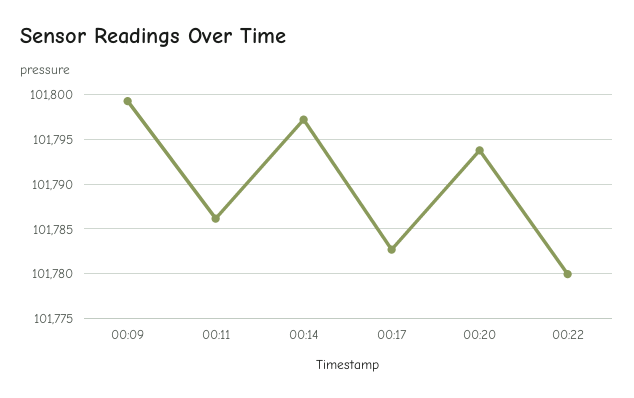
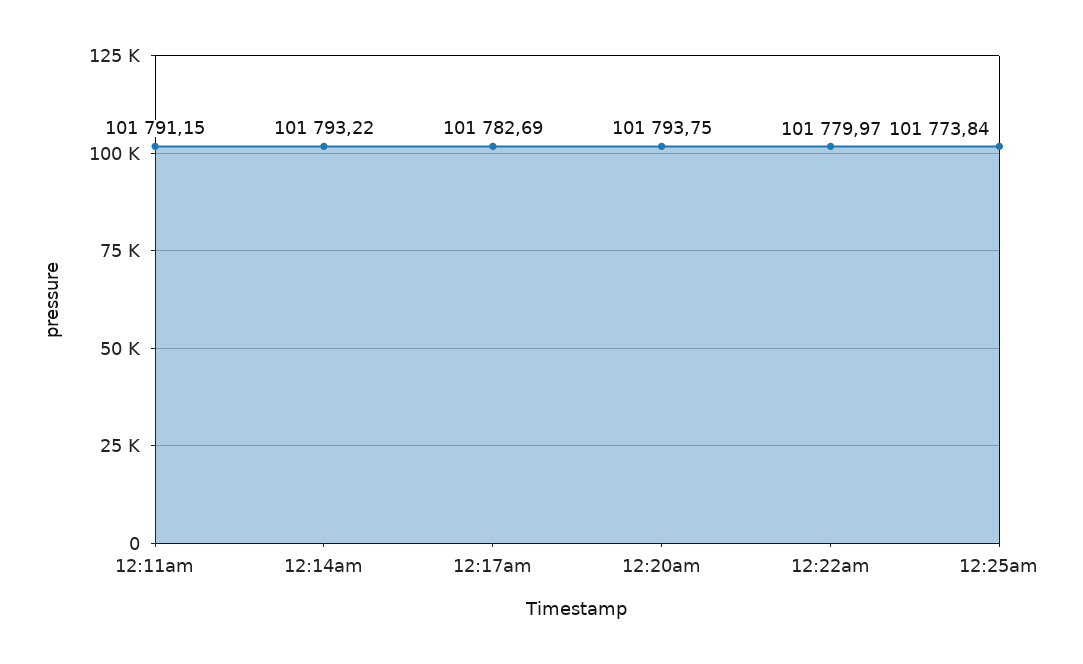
00:09: 101799 -> none
00:11: 101786 -> 101791.15
00:14: 101797 -> 101793.22
12:25am: none -> 101773.84

